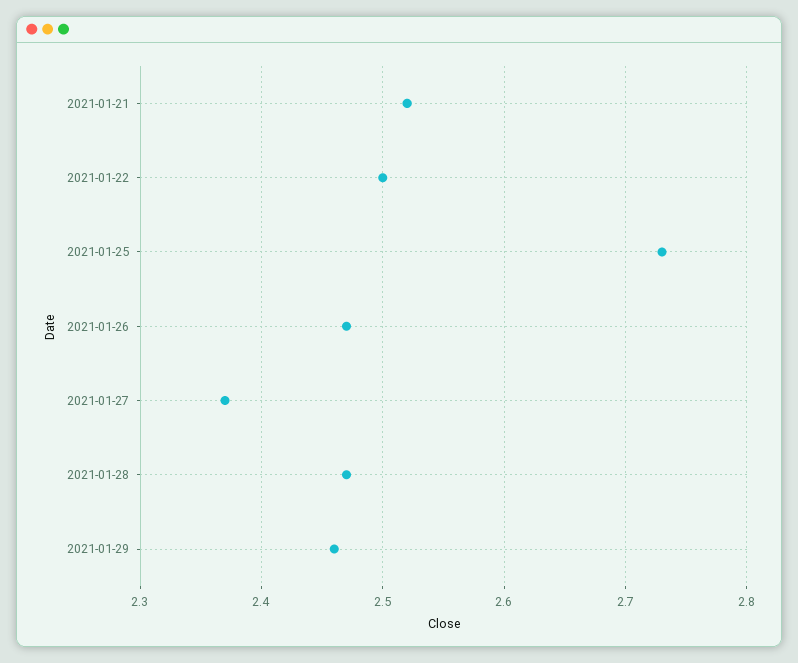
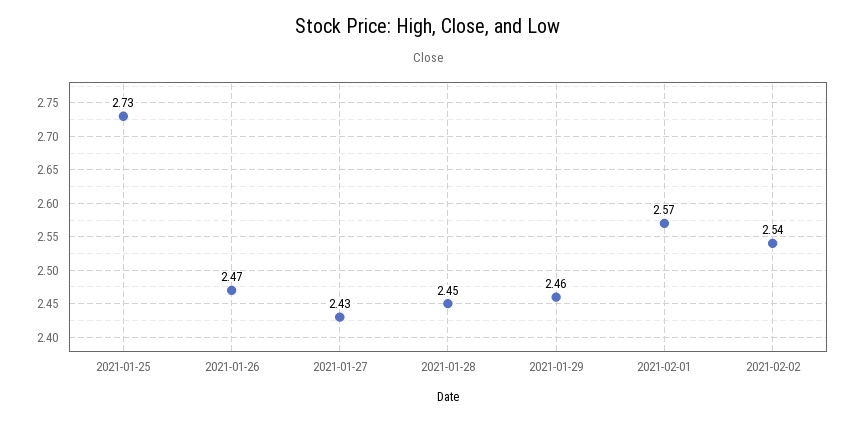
2021-01-21: 2.52 -> none
2021-01-22: 2.5 -> none
2021-01-27: 2.37 -> 2.43
2021-01-28: 2.47 -> 2.45
2021-02-01: none -> 2.57
2021-02-02: none -> 2.54

